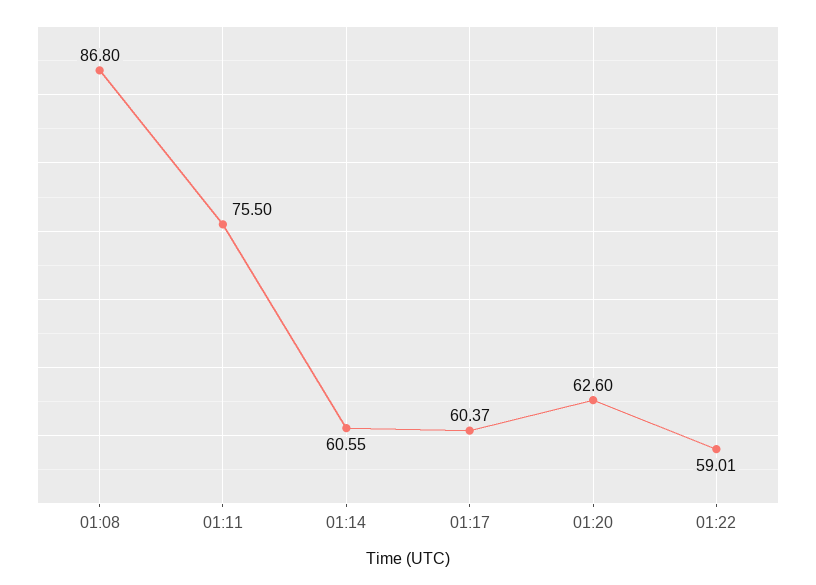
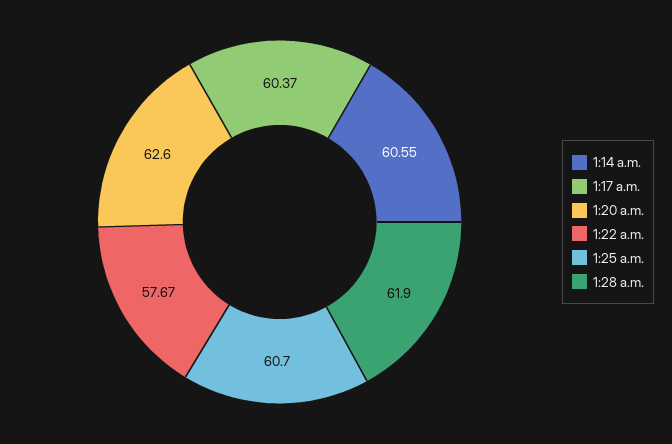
01:08: 86.8 -> none
01:11: 75.5 -> none
01:22: 59.01 -> 57.67
1:25 a.m.: none -> 60.7
1:28 a.m.: none -> 61.9

